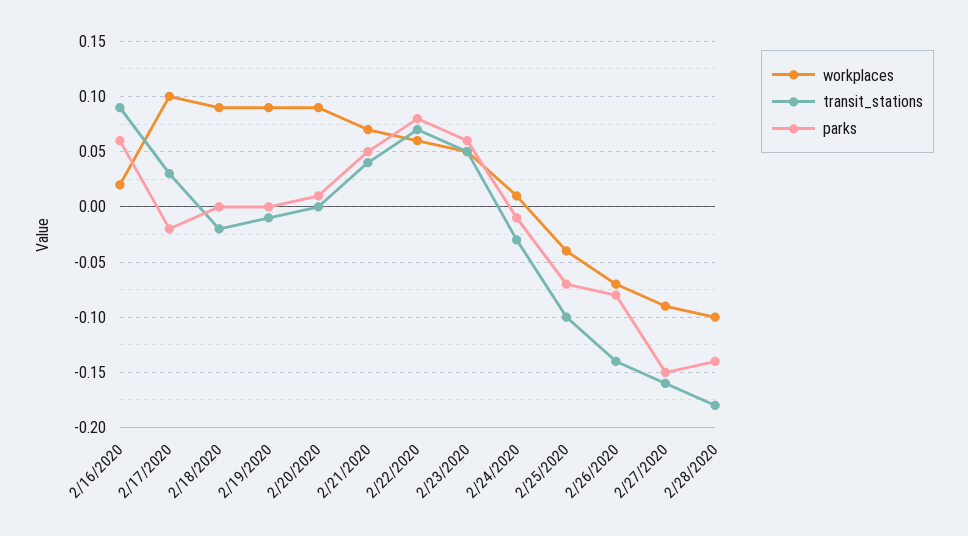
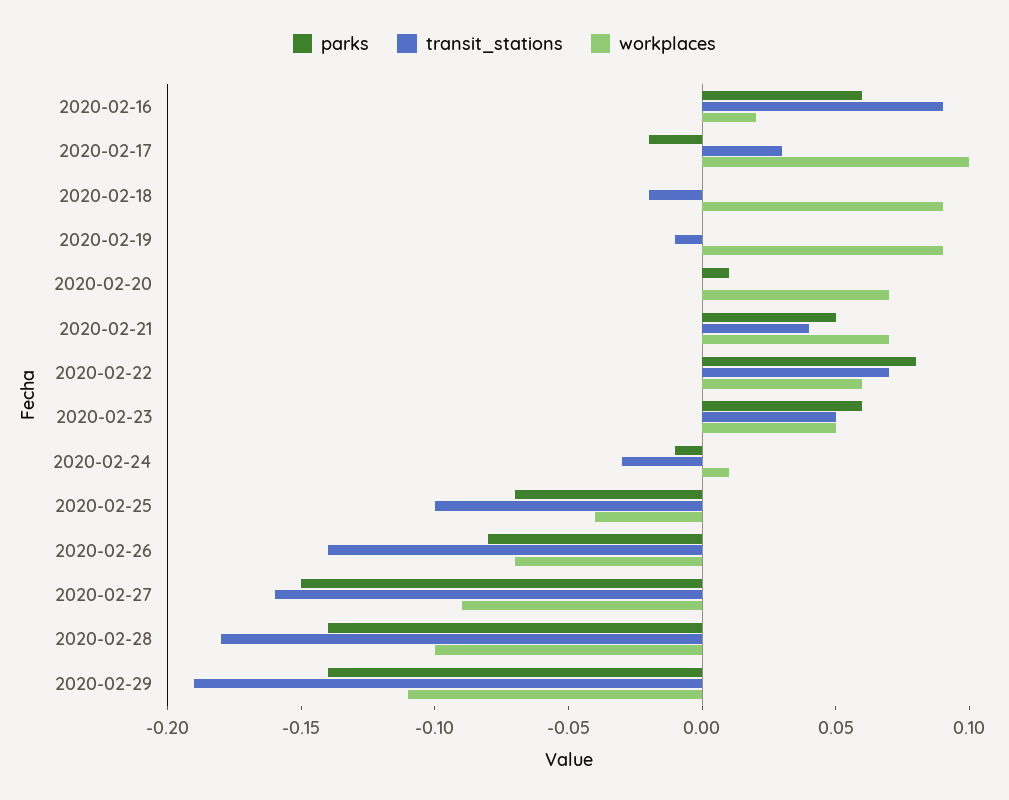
workplaces, 2/20/2020: 0.09 -> 0.07
parks, 2020-02-29: none -> -0.14
transit_stations, 2020-02-29: none -> -0.19
workplaces, 2020-02-29: none -> -0.11

